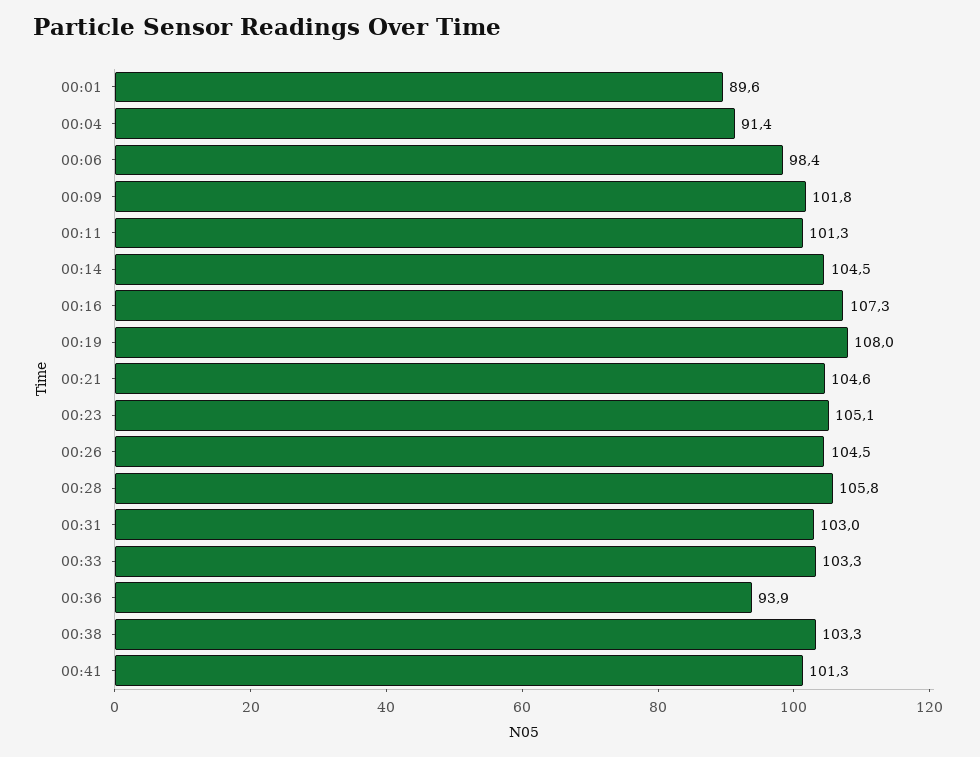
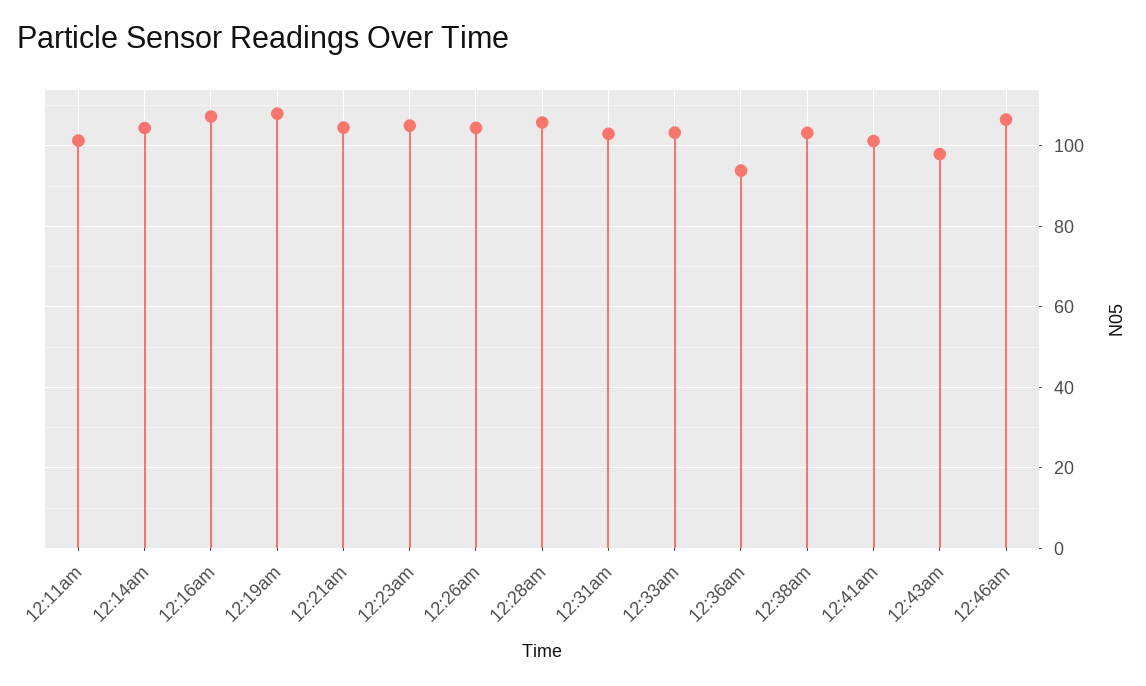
00:01: 89.6 -> none
00:04: 91.4 -> none
00:06: 98.4 -> none
00:09: 101.8 -> none
12:43am: none -> 98
12:46am: none -> 106

